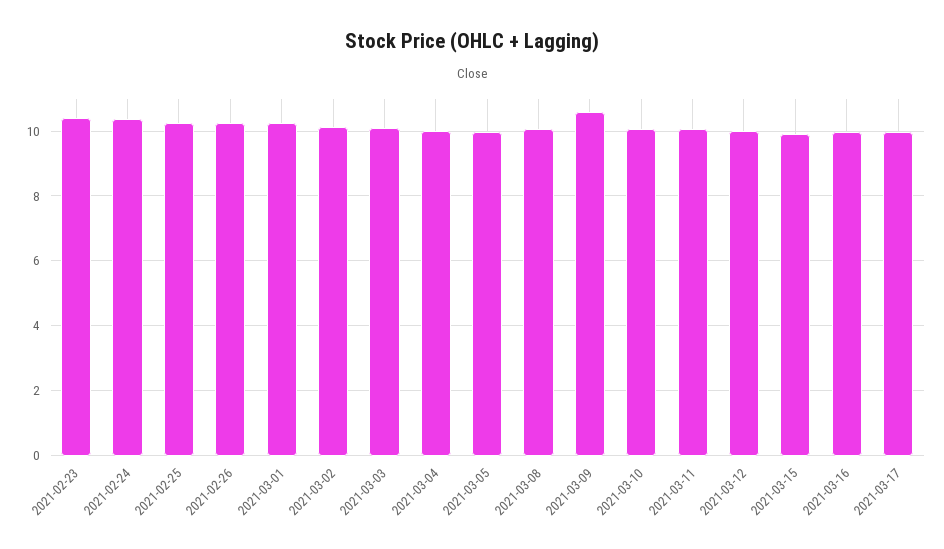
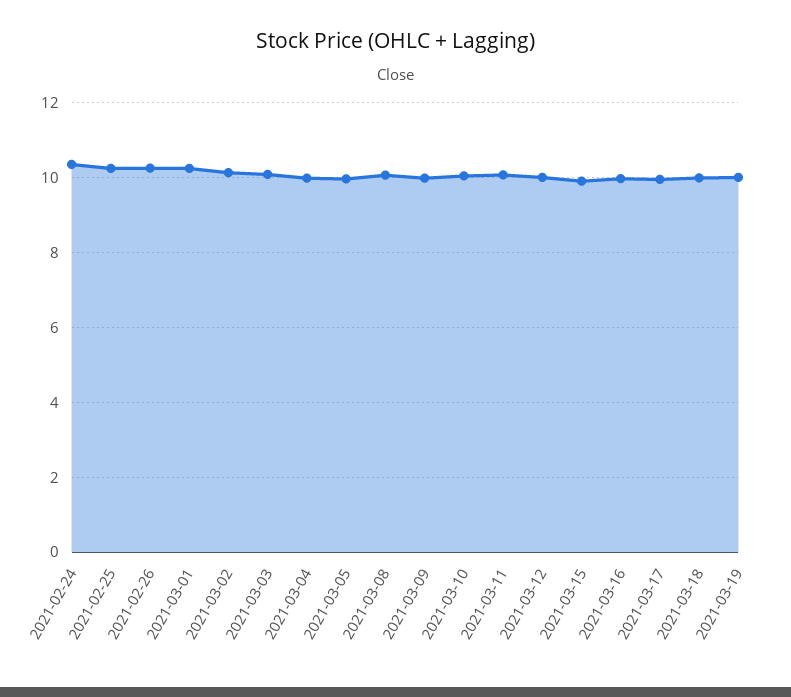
2021-02-23: 10.4 -> none
2021-03-09: 10.6 -> 10
2021-03-18: none -> 10
2021-03-19: none -> 10

